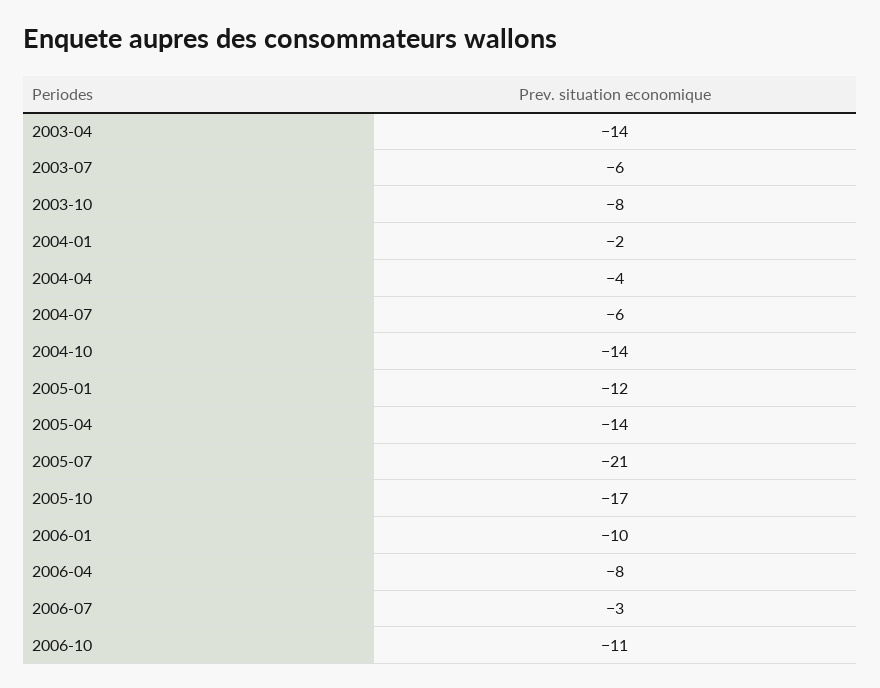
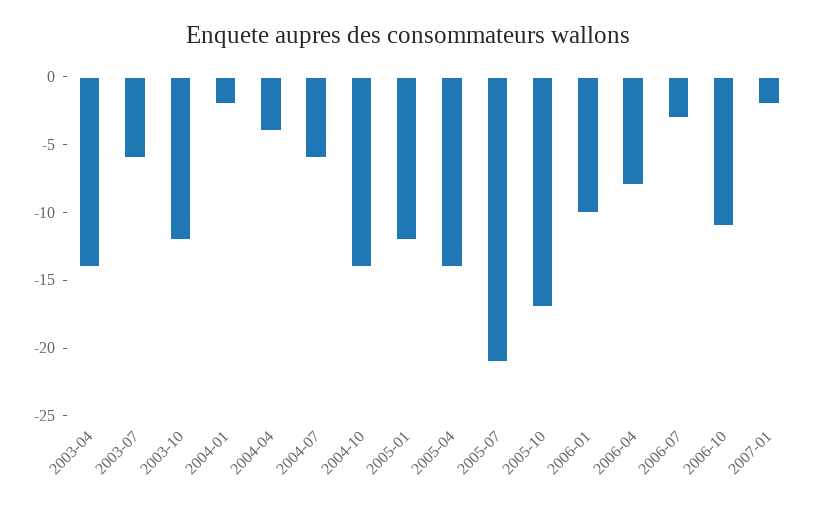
2003-10: -8 -> -12
2007-01: none -> -2

